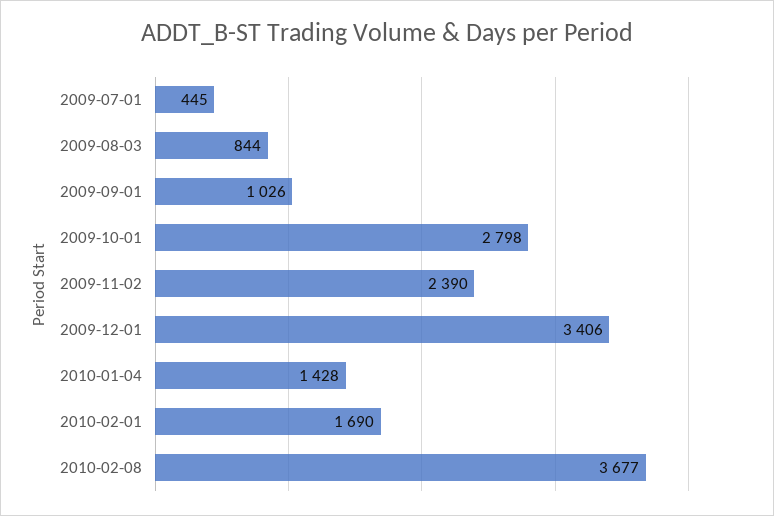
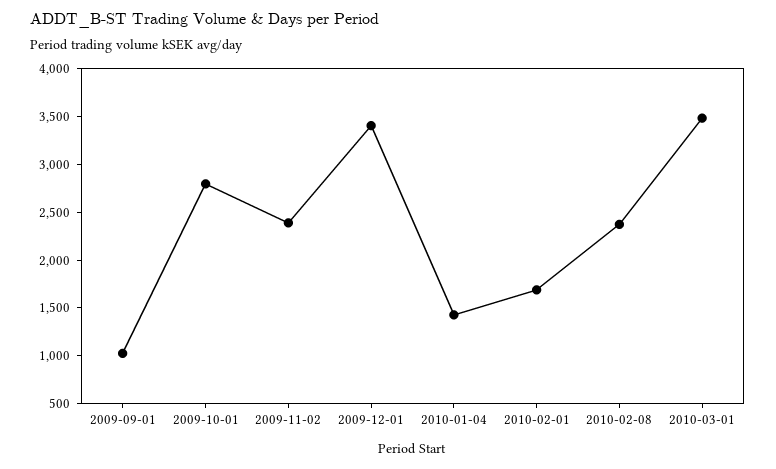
2009-07-01: 445 -> none
2009-08-03: 844 -> none
2010-02-08: 3677 -> 2400
2010-03-01: none -> 3500

